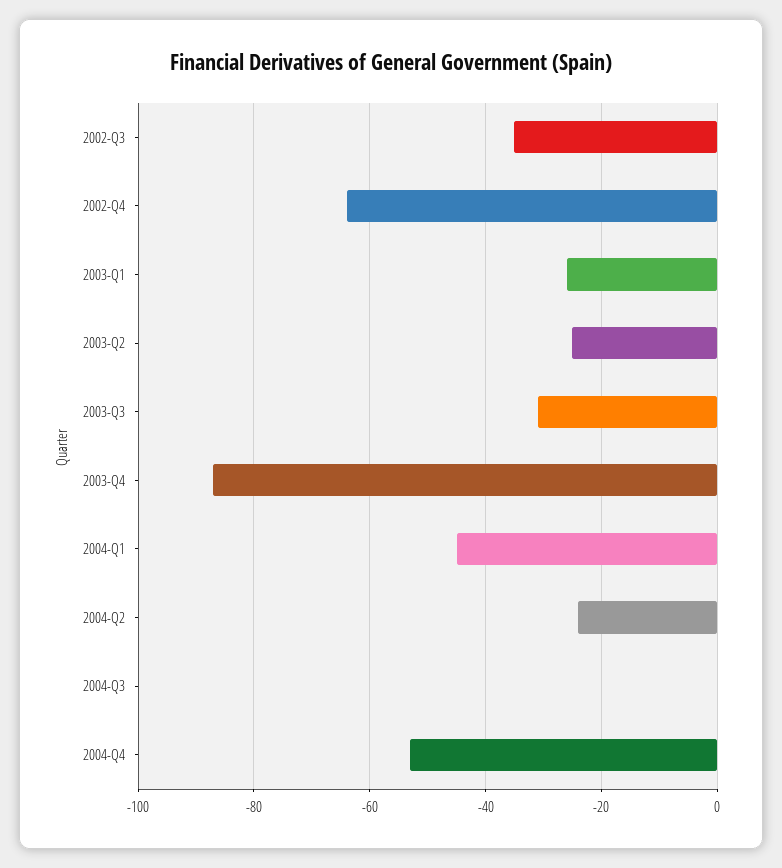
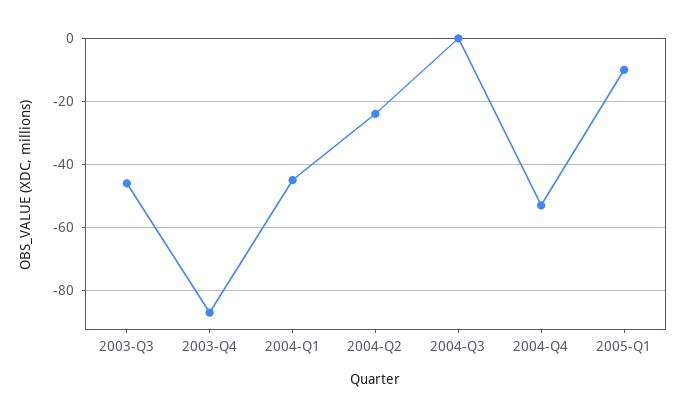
2002-Q3: -35 -> none
2002-Q4: -65 -> none
2003-Q1: -25 -> none
2003-Q2: -25 -> none
2003-Q3: -30 -> -45
2005-Q1: none -> -10

